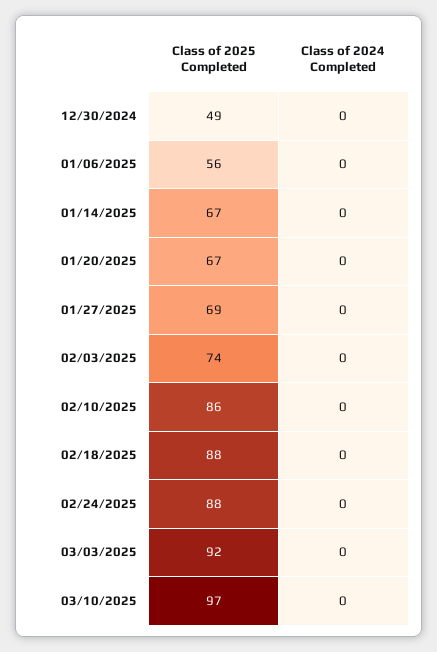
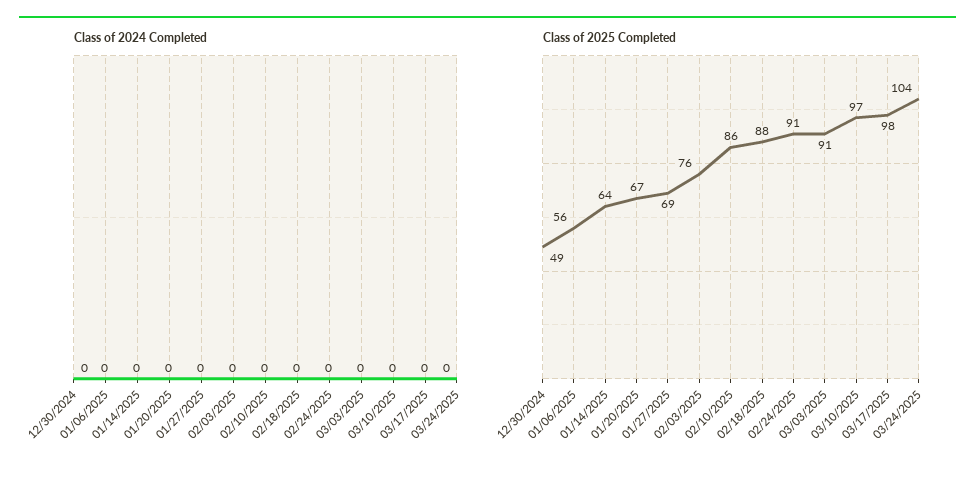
Class of 2025 Completed, 01/14/2025: 67 -> 64
Class of 2025 Completed, 02/03/2025: 74 -> 76
Class of 2025 Completed, 02/24/2025: 88 -> 91
Class of 2025 Completed, 03/03/2025: 92 -> 91
Class of 2024 Completed, 03/17/2025: none -> 0
Class of 2024 Completed, 03/24/2025: none -> 0
Class of 2025 Completed, 03/17/2025: none -> 98
Class of 2025 Completed, 03/24/2025: none -> 104

